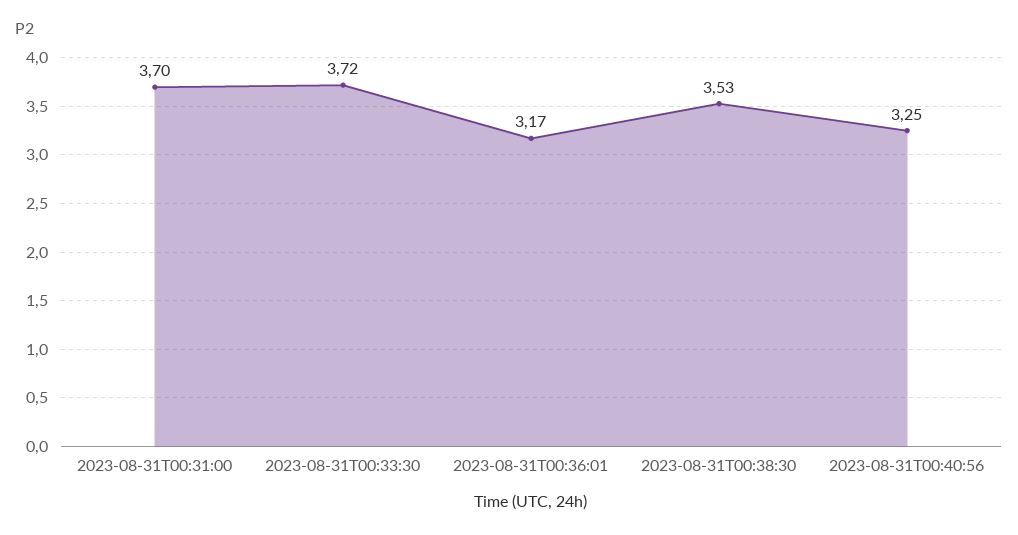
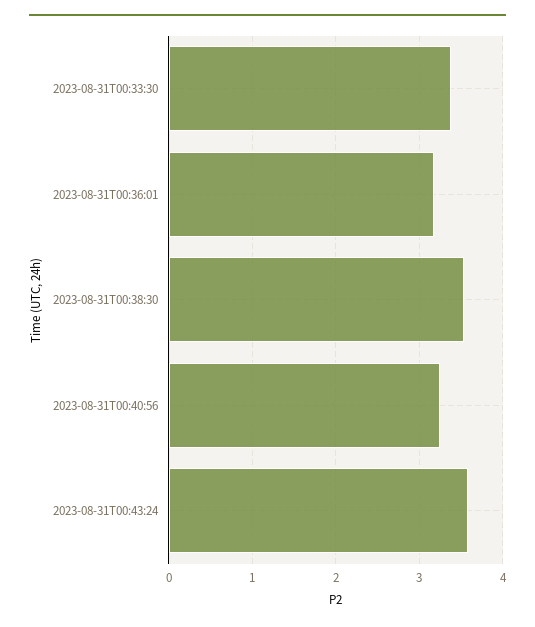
2023-08-31T00:31:00: 3.7 -> none
2023-08-31T00:33:30: 3.72 -> 3.4
2023-08-31T00:43:24: none -> 3.6

